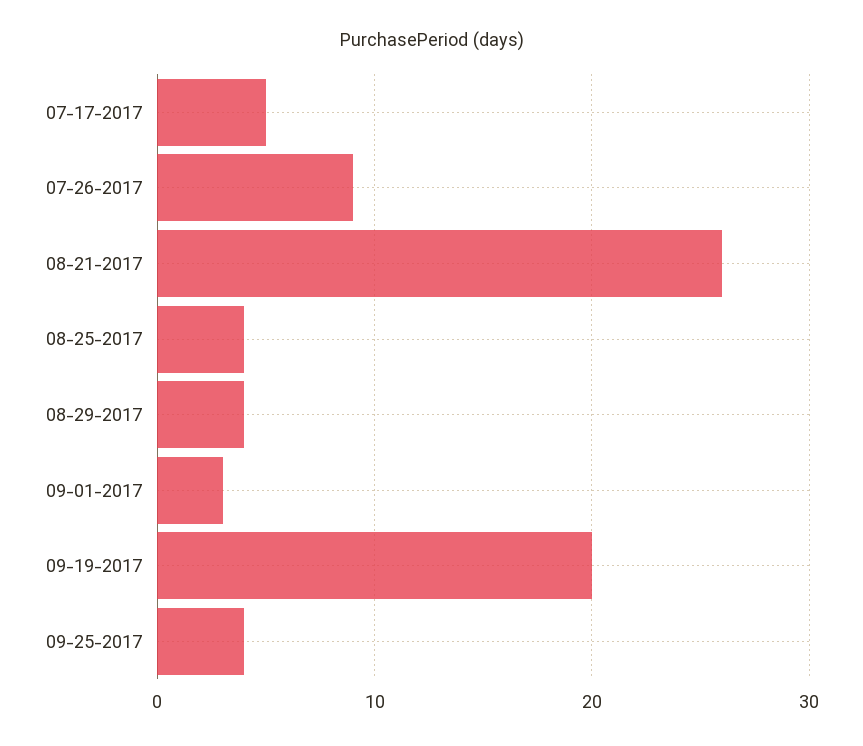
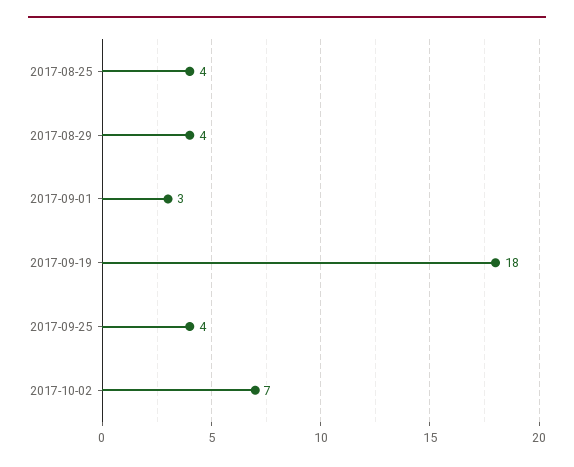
07-17-2017: 5 -> none
07-26-2017: 9 -> none
08-21-2017: 26 -> none
09-19-2017: 20 -> 18
2017-10-02: none -> 7

